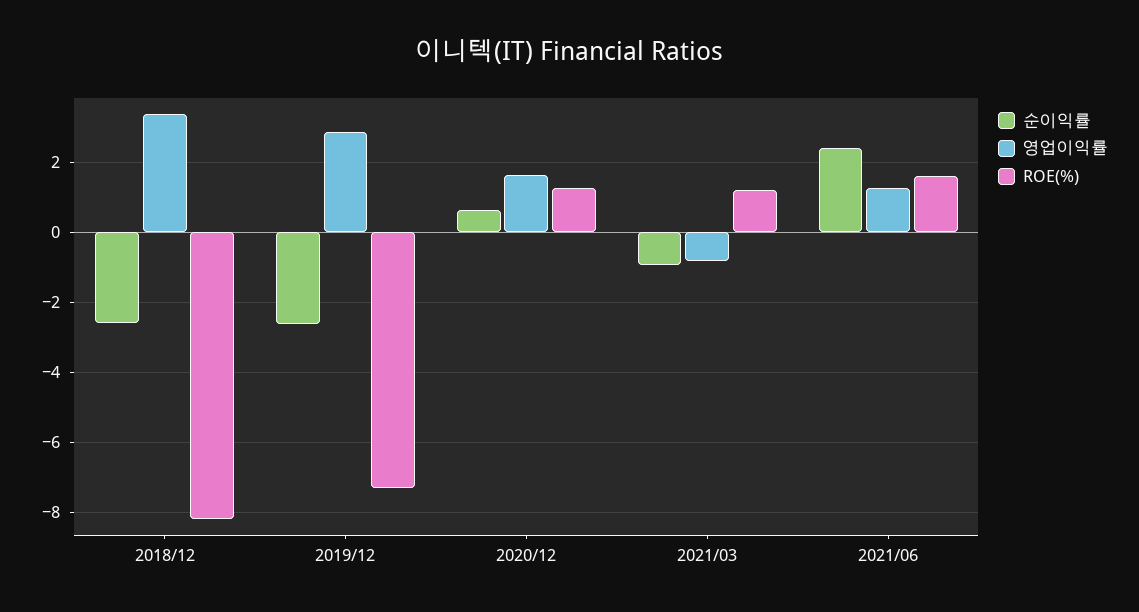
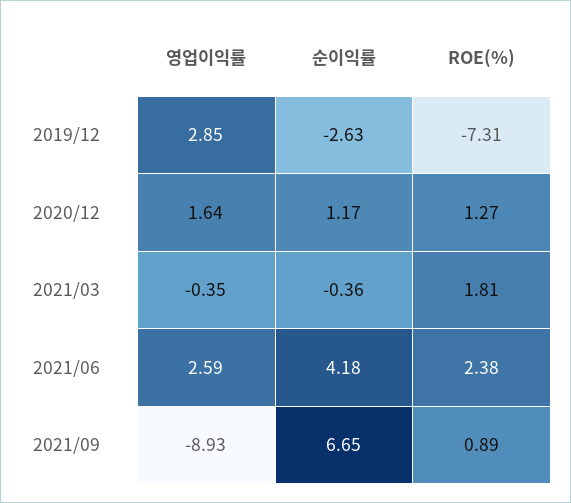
순이익률, 2018/12: -2.6 -> none
영업이익률, 2018/12: 3.4 -> none
ROE(%), 2018/12: -8.2 -> none
순이익률, 2020/12: 0.6 -> 1.17
순이익률, 2021/03: -1 -> -0.36
영업이익률, 2021/03: -0.8 -> -0.35
ROE(%), 2021/03: 1.2 -> 1.81
순이익률, 2021/06: 2.4 -> 4.18
영업이익률, 2021/06: 1.2 -> 2.59
ROE(%), 2021/06: 1.6 -> 2.38
영업이익률, 2021/09: none -> -8.93
순이익률, 2021/09: none -> 6.65
ROE(%), 2021/09: none -> 0.89

